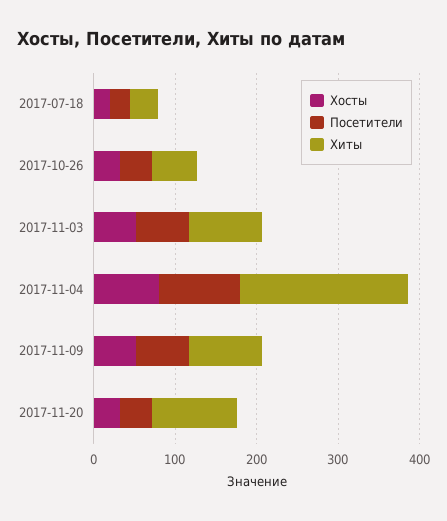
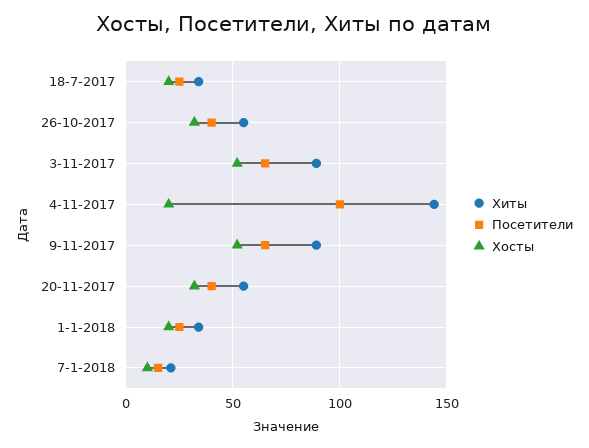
Хосты, 2017-11-04: 80 -> 20
Хиты, 2017-11-04: 200 -> 145
Хиты, 2017-11-20: 100 -> 55
Хиты, 1-1-2018: none -> 35
Посетители, 1-1-2018: none -> 25
Хосты, 1-1-2018: none -> 20
Хиты, 7-1-2018: none -> 20
Посетители, 7-1-2018: none -> 15
Хосты, 7-1-2018: none -> 10

